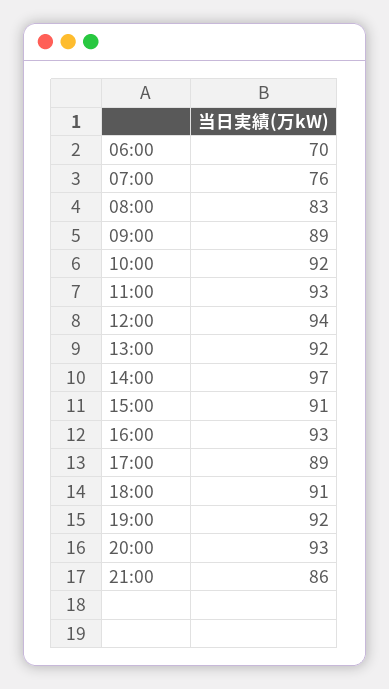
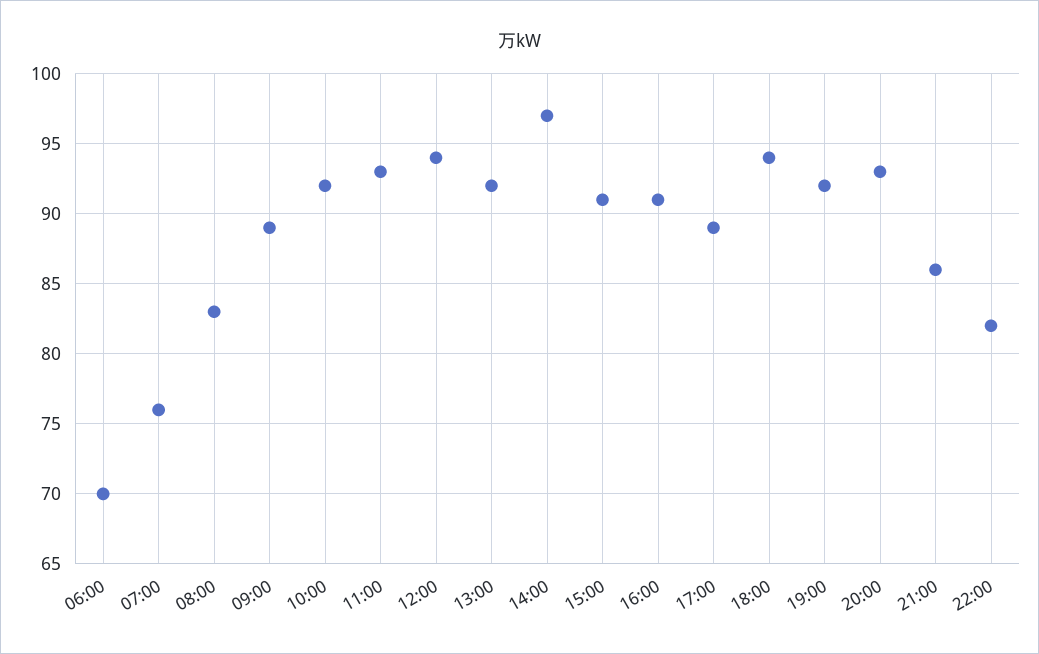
16:00: 93 -> 91
18:00: 91 -> 94
22:00: none -> 82

